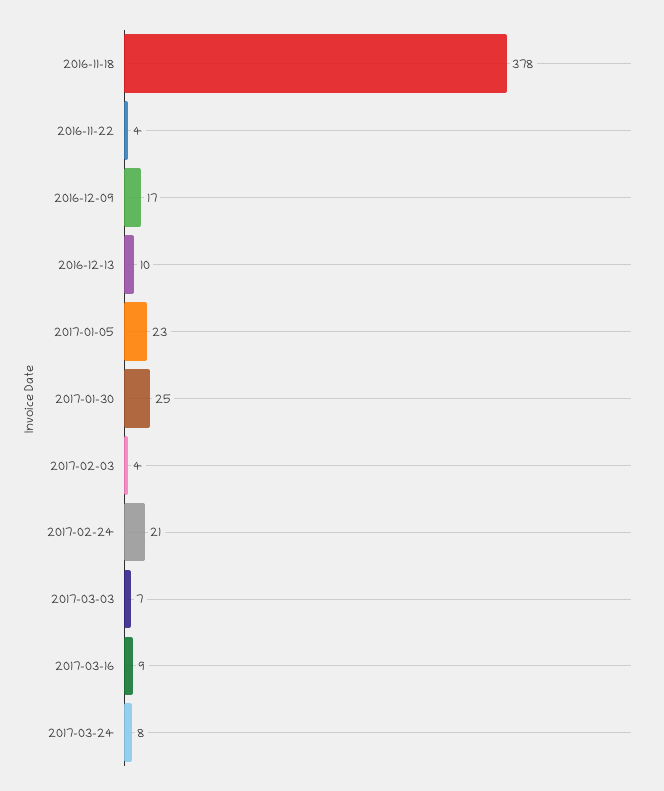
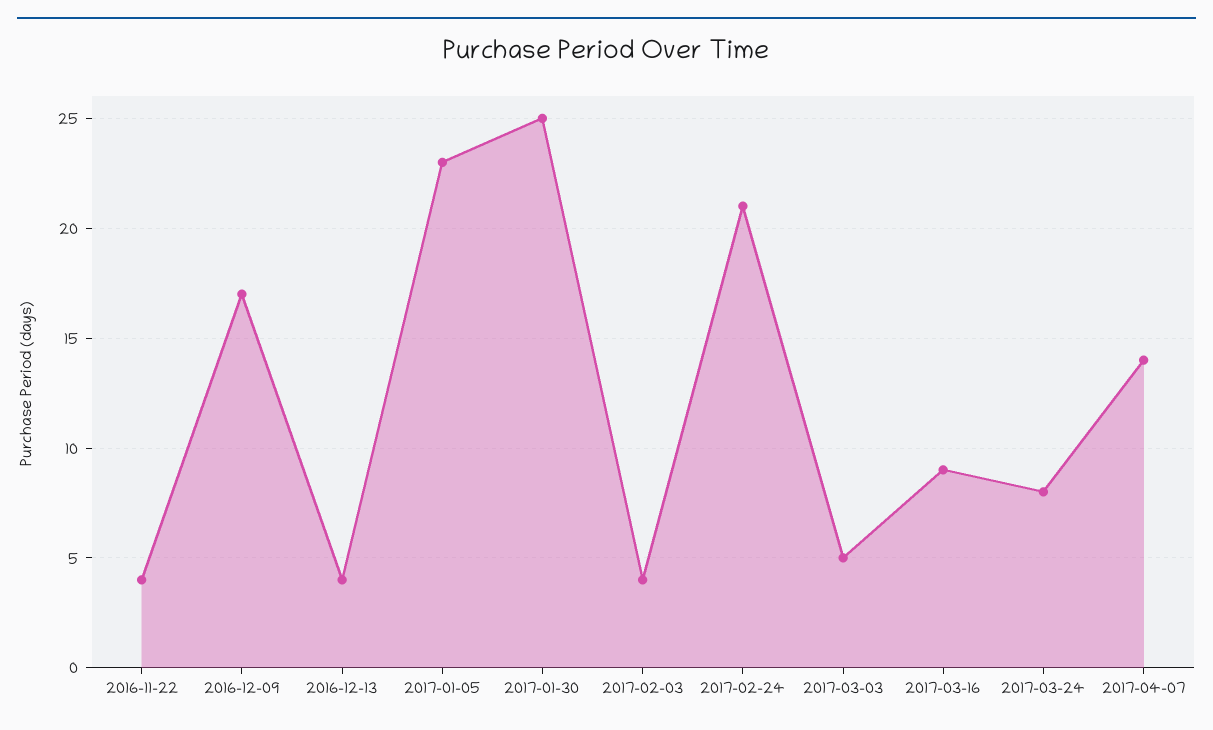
2016-11-18: 378 -> none
2016-12-13: 10 -> 4
2017-03-03: 7 -> 5
2017-04-07: none -> 14

